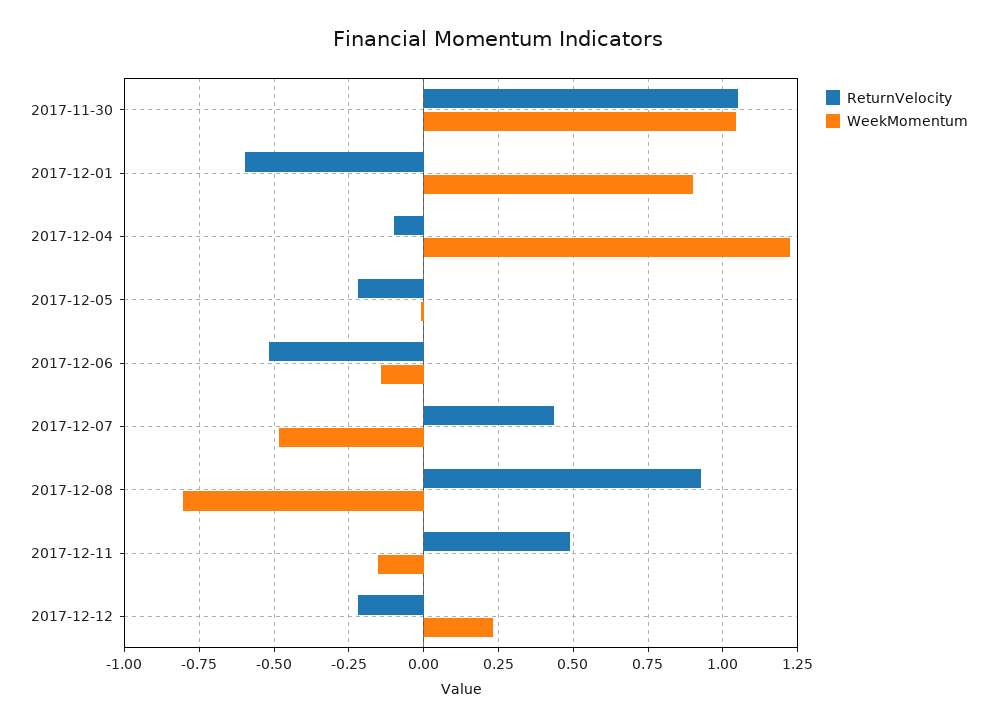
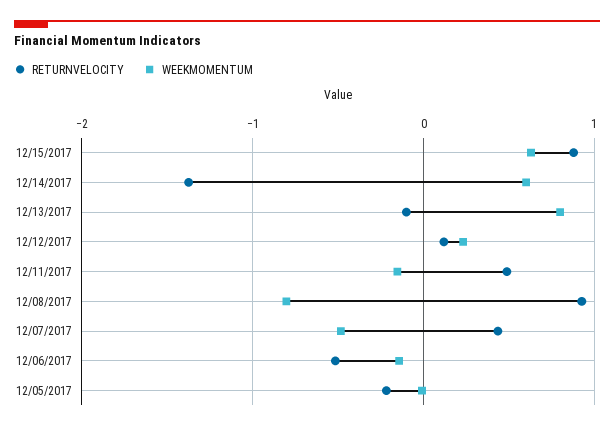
ReturnVelocity, 2017-11-30: 1.05 -> none
WeekMomentum, 2017-11-30: 1.05 -> none
ReturnVelocity, 2017-12-01: -0.6 -> none
WeekMomentum, 2017-12-01: 0.9 -> none
ReturnVelocity, 2017-12-04: -0.1 -> none
WeekMomentum, 2017-12-04: 1.225 -> none
ReturnVelocity, 2017-12-12: -0.225 -> 0.1
ReturnVelocity, 12/15/2017: none -> 0.9
WeekMomentum, 12/15/2017: none -> 0.6
ReturnVelocity, 12/14/2017: none -> -1.4
WeekMomentum, 12/14/2017: none -> 0.6
ReturnVelocity, 12/13/2017: none -> -0.1
WeekMomentum, 12/13/2017: none -> 0.8

